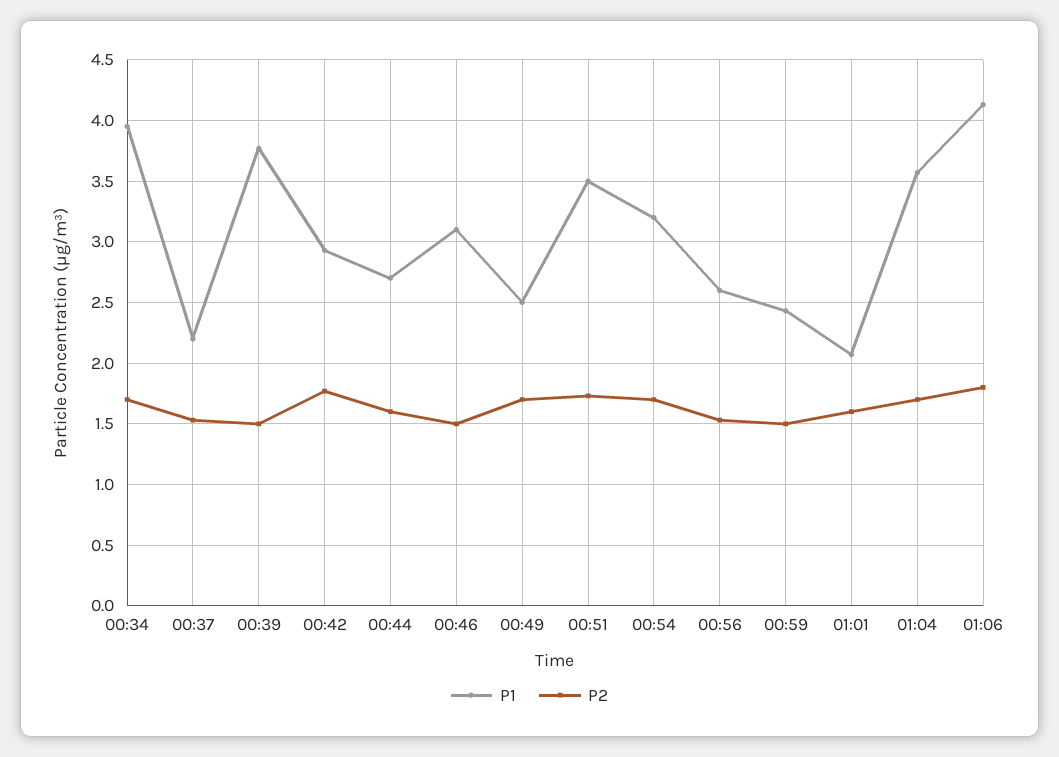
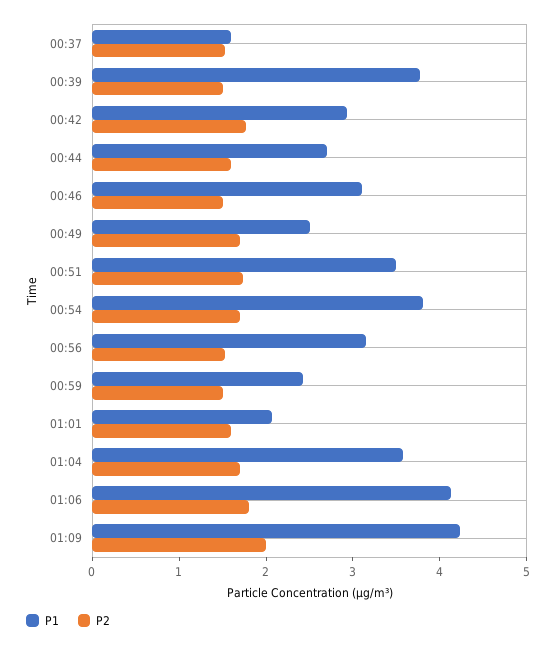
P1, 00:34: 3.95 -> none
P2, 00:34: 1.7 -> none
P1, 00:37: 2.2 -> 1.6
P1, 00:54: 3.2 -> 3.8
P1, 00:56: 2.6 -> 3.2
P1, 01:09: none -> 4.2
P2, 01:09: none -> 2

